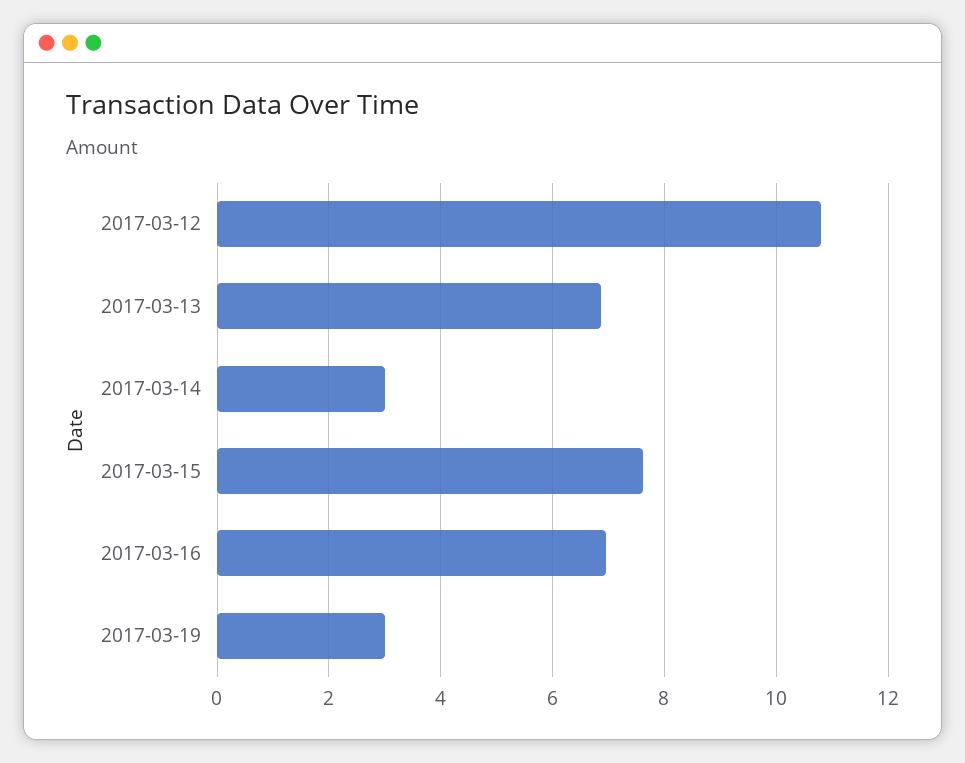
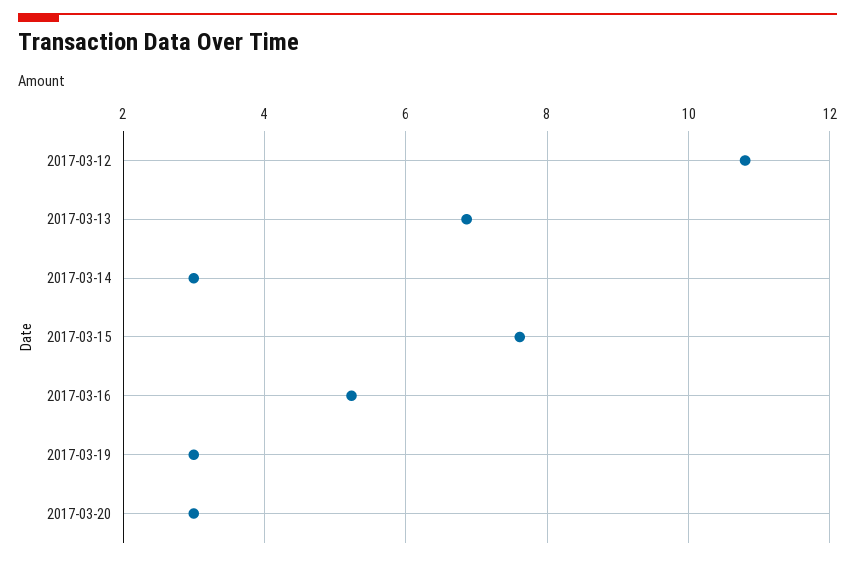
2017-03-16: 7 -> 5.2
2017-03-20: none -> 3

